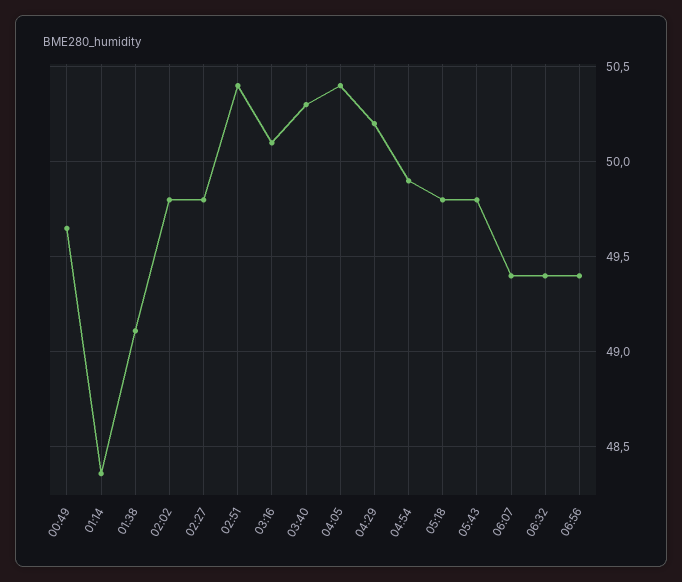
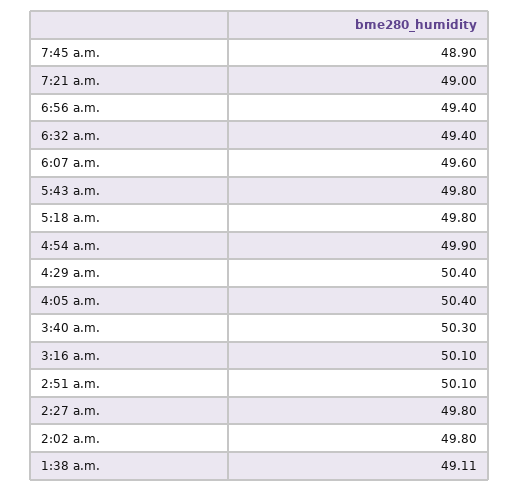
00:49: 49.65 -> none
01:14: 48.35 -> none
02:51: 50.4 -> 50.1
04:29: 50.2 -> 50.4
06:07: 49.4 -> 49.6
7:45 a.m.: none -> 48.9
7:21 a.m.: none -> 49

